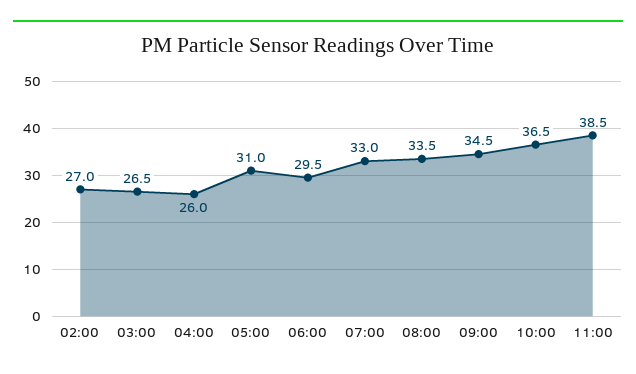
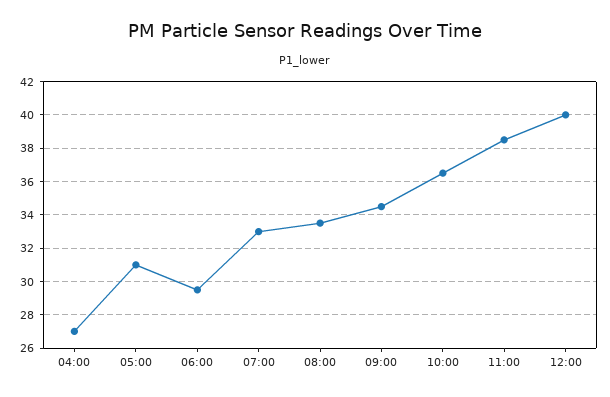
02:00: 27 -> none
03:00: 26.5 -> none
04:00: 26 -> 27
12:00: none -> 40

